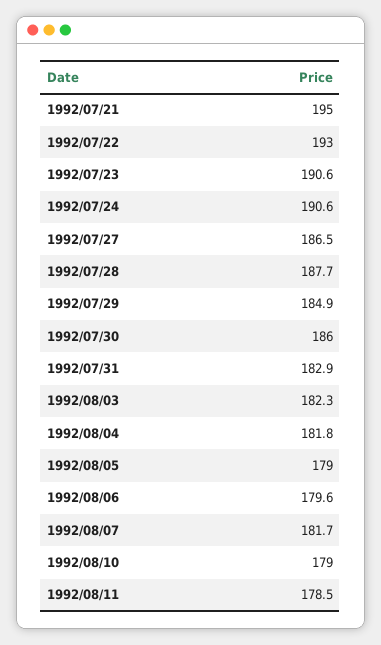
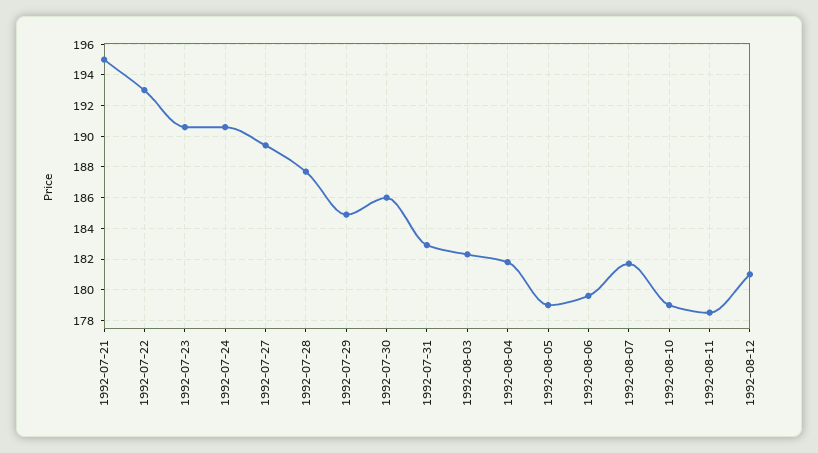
1992/07/27: 186.5 -> 189.5
1992-08-12: none -> 181

